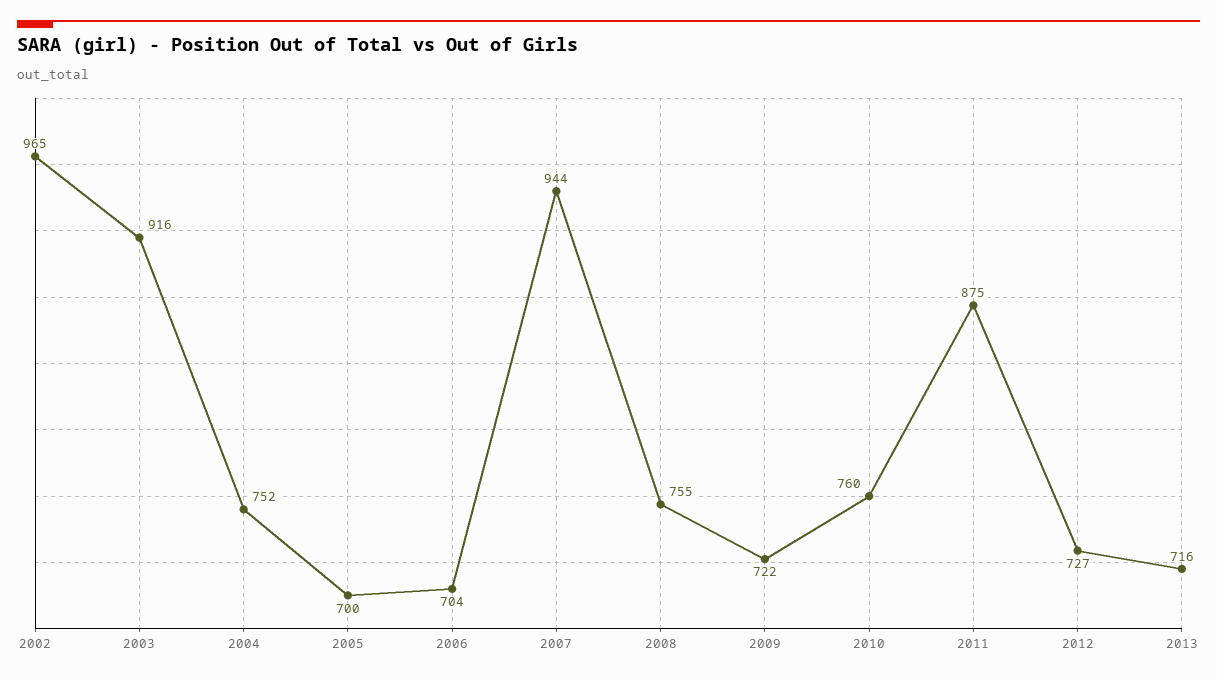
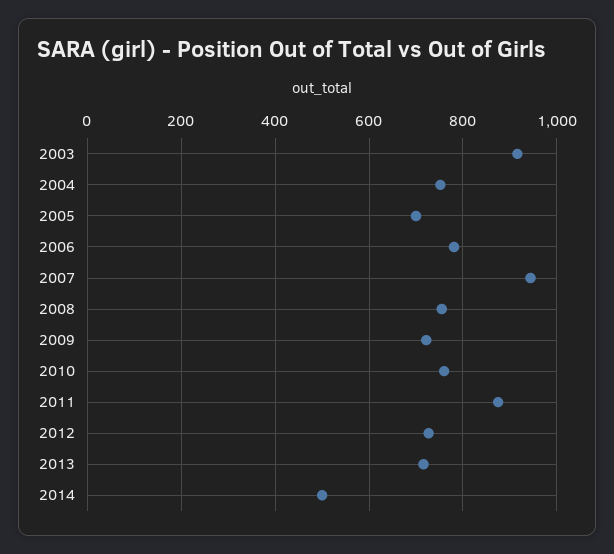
2002: 965 -> none
2006: 704 -> 780
2014: none -> 500

